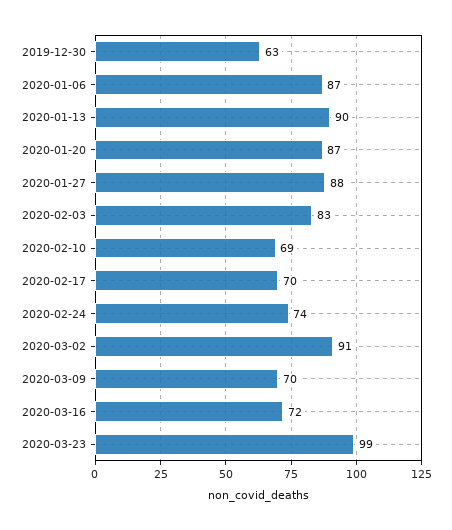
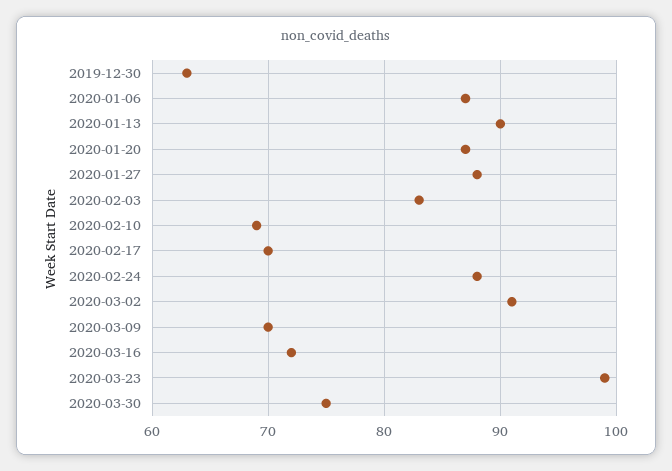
2020-02-24: 74 -> 88
2020-03-30: none -> 75

